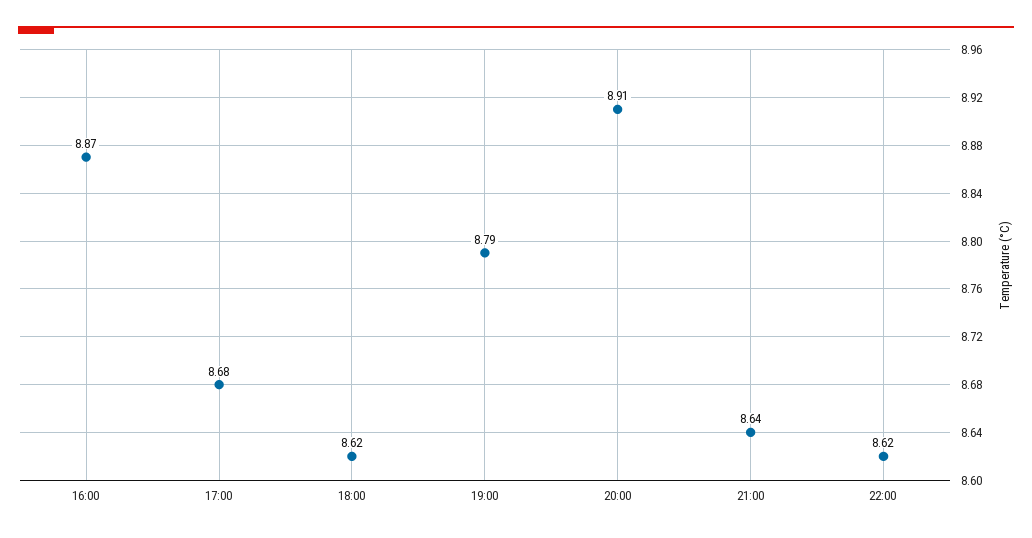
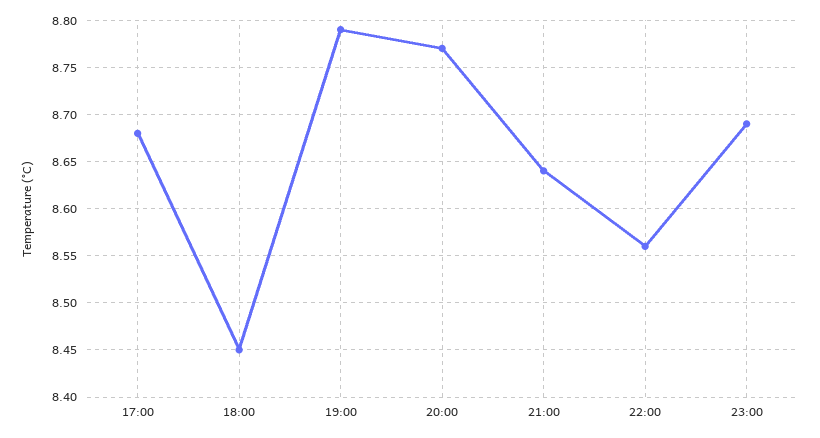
16:00: 8.87 -> none
18:00: 8.62 -> 8.45
20:00: 8.91 -> 8.77
22:00: 8.62 -> 8.56
23:00: none -> 8.69

